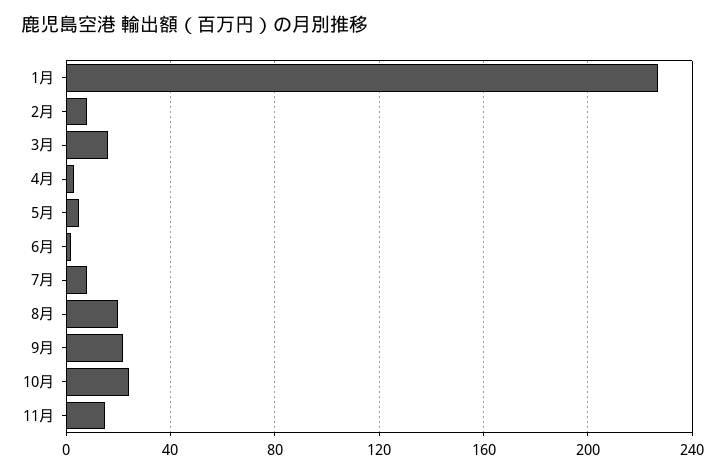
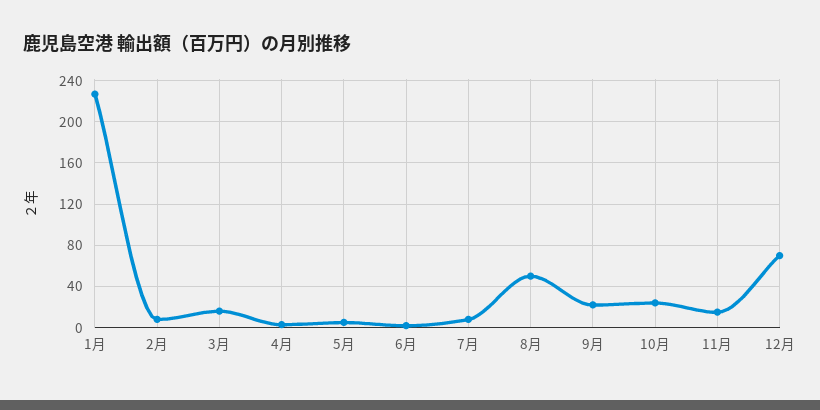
8月: 20 -> 50
12月: none -> 70

